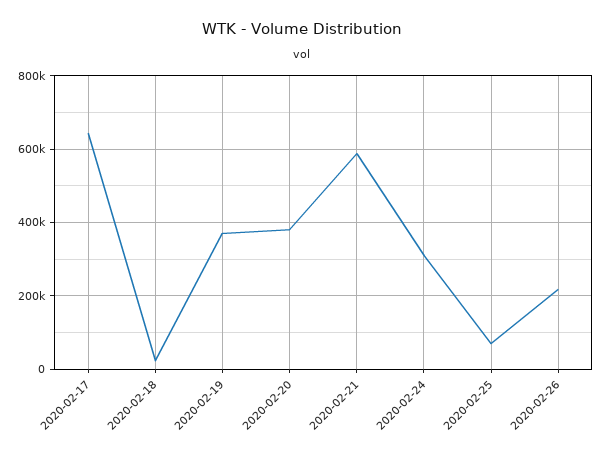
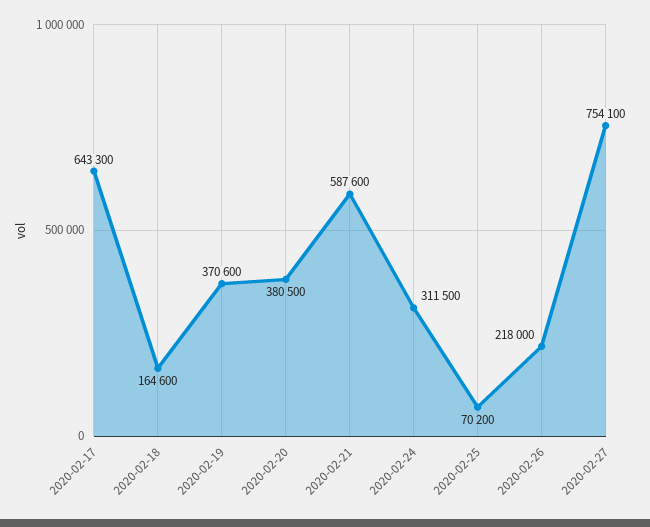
2020-02-18: 20000 -> 164600
2020-02-27: none -> 754100

